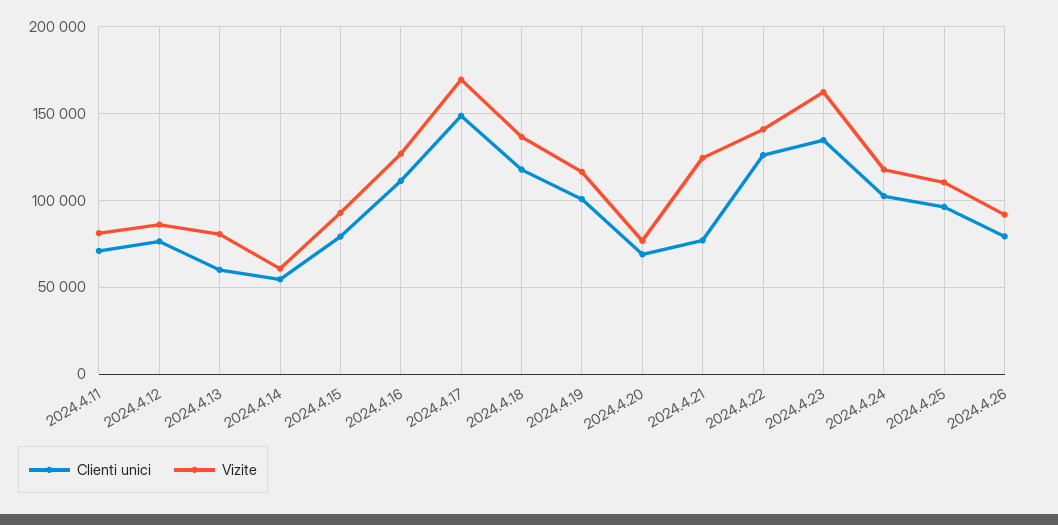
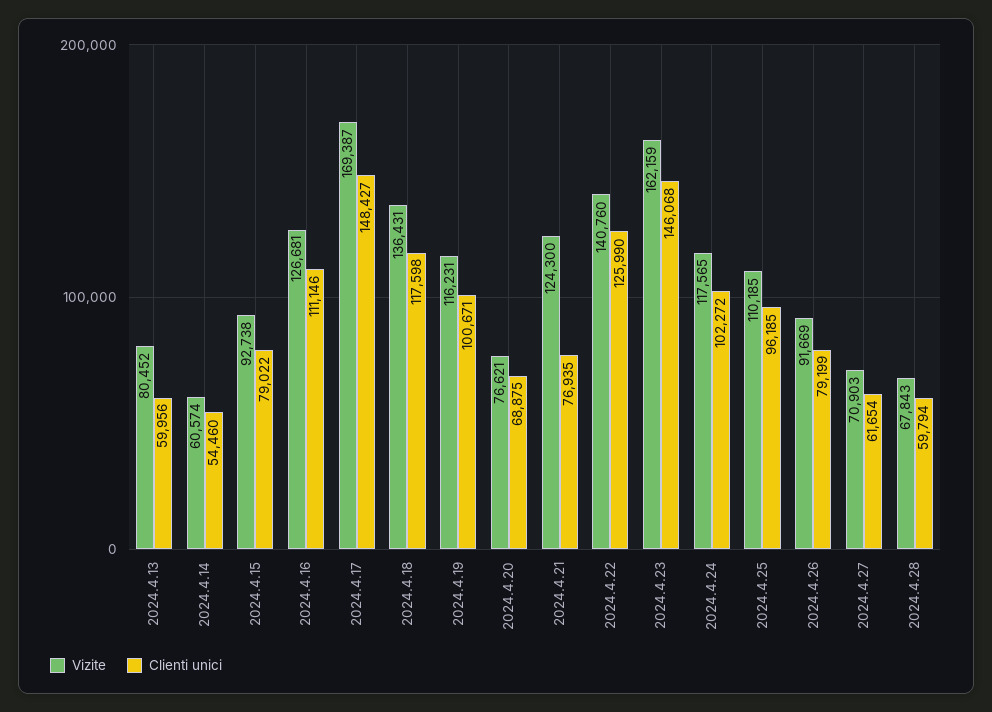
Clienti unici, 2024.4.11: 70000 -> none
Vizite, 2024.4.11: 80000 -> none
Clienti unici, 2024.4.12: 75000 -> none
Vizite, 2024.4.12: 85000 -> none
Clienti unici, 2024.4.23: 135000 -> 146068
Vizite, 2024.4.27: none -> 70903
Clienti unici, 2024.4.27: none -> 61654
Vizite, 2024.4.28: none -> 67843
Clienti unici, 2024.4.28: none -> 59794

